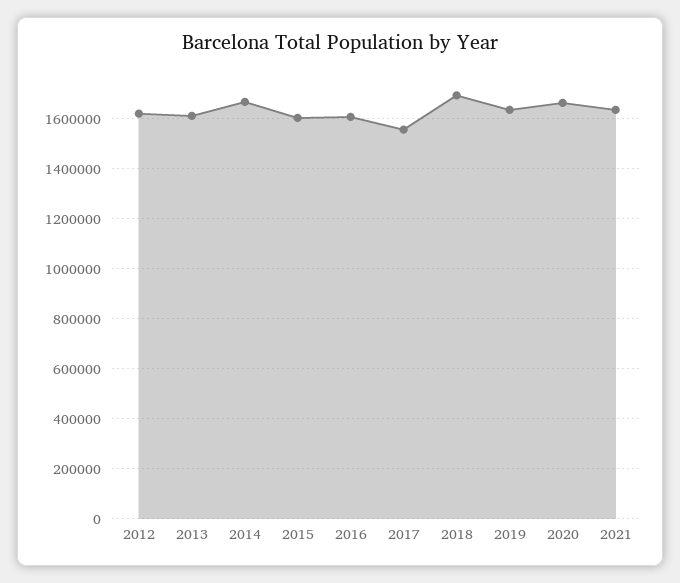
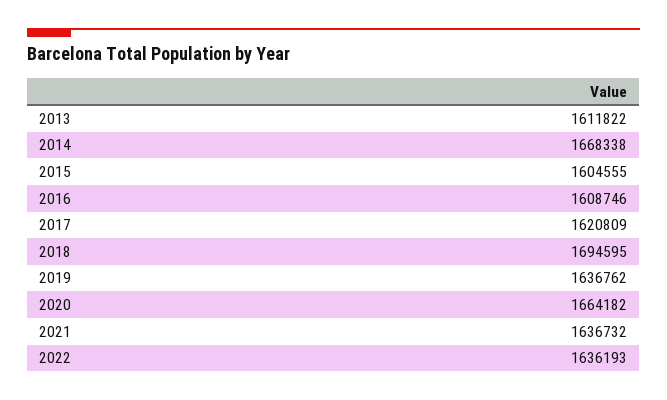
2012: 1625000 -> none
2017: 1550000 -> 1620809
2022: none -> 1636193

